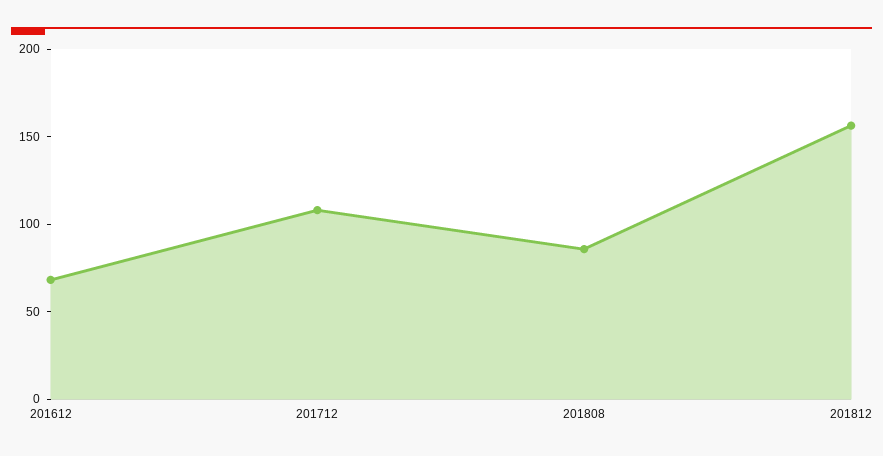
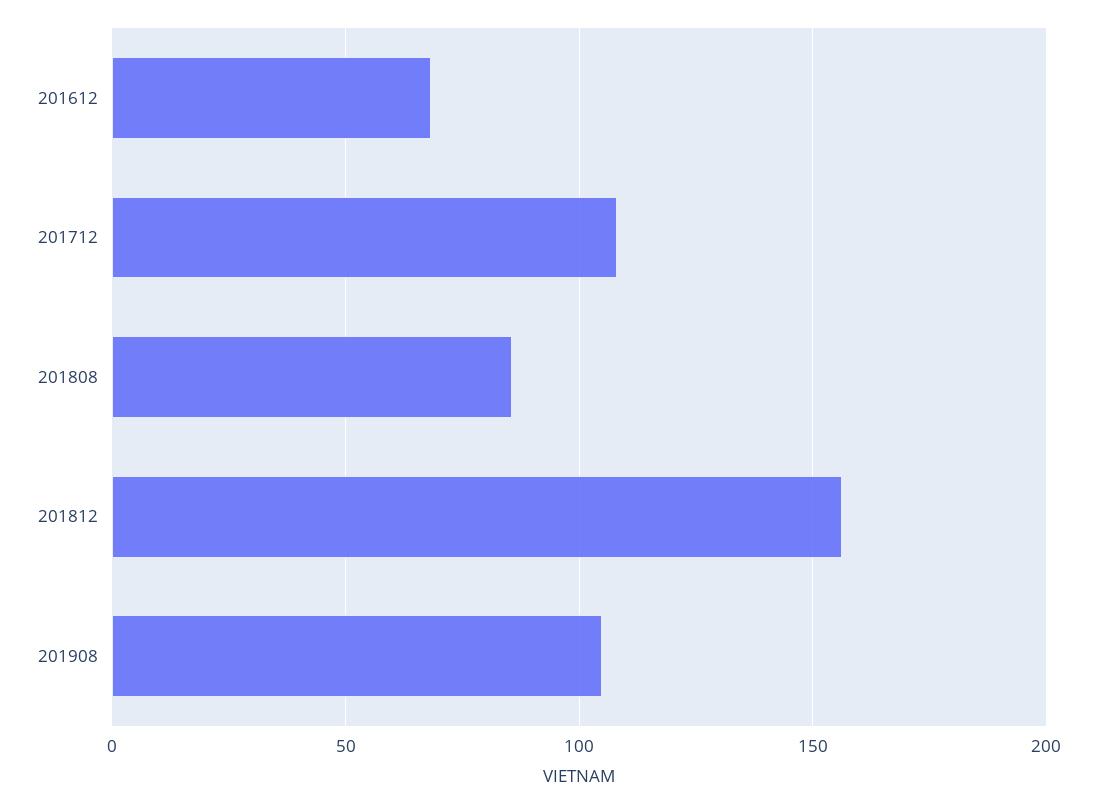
201908: none -> 105

